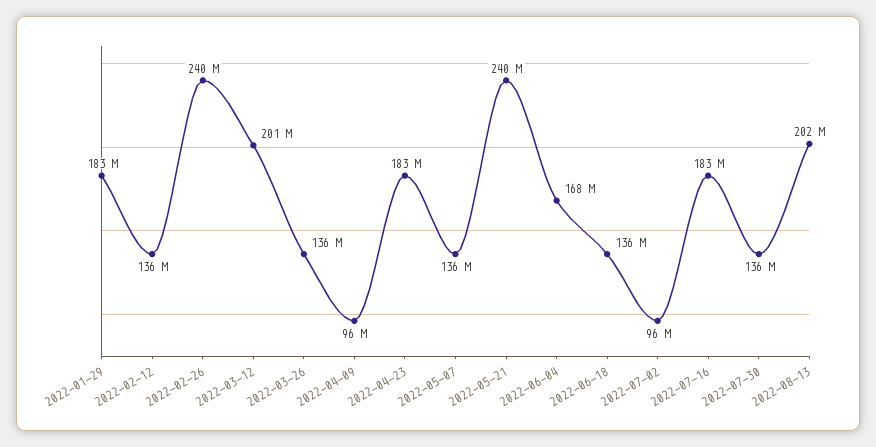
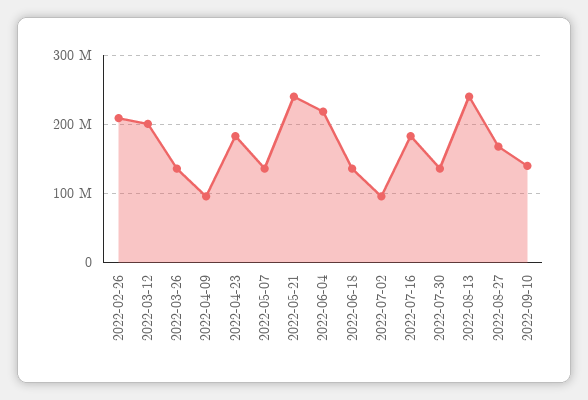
2022-01-29: 183000000 -> none
2022-02-12: 136000000 -> none
2022-02-26: 240000000 -> 210000000
2022-06-04: 168000000 -> 220000000
2022-08-13: 202000000 -> 240000000
2022-08-27: none -> 170000000
2022-09-10: none -> 140000000

